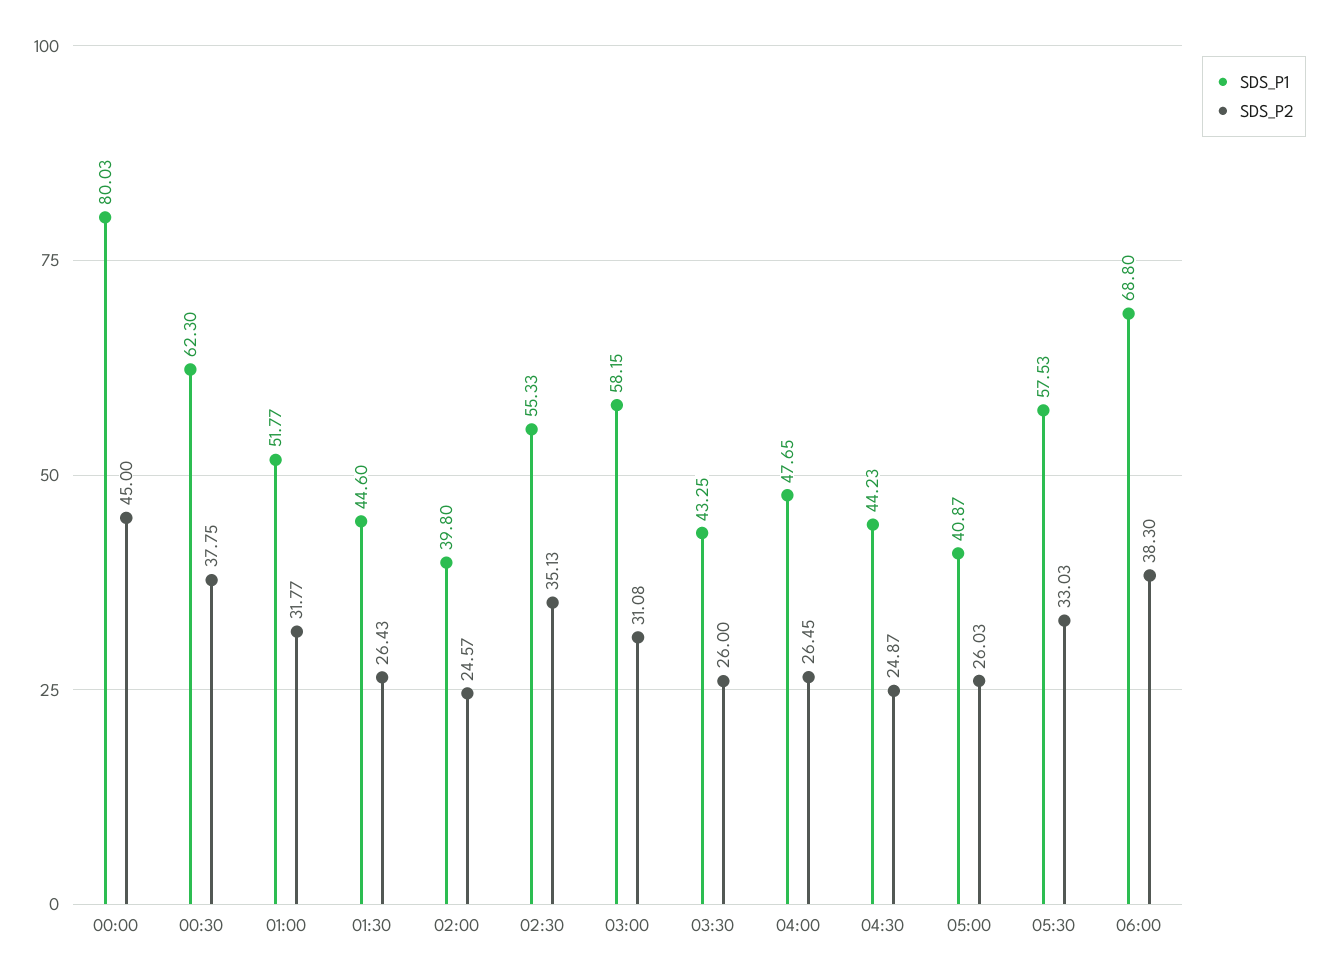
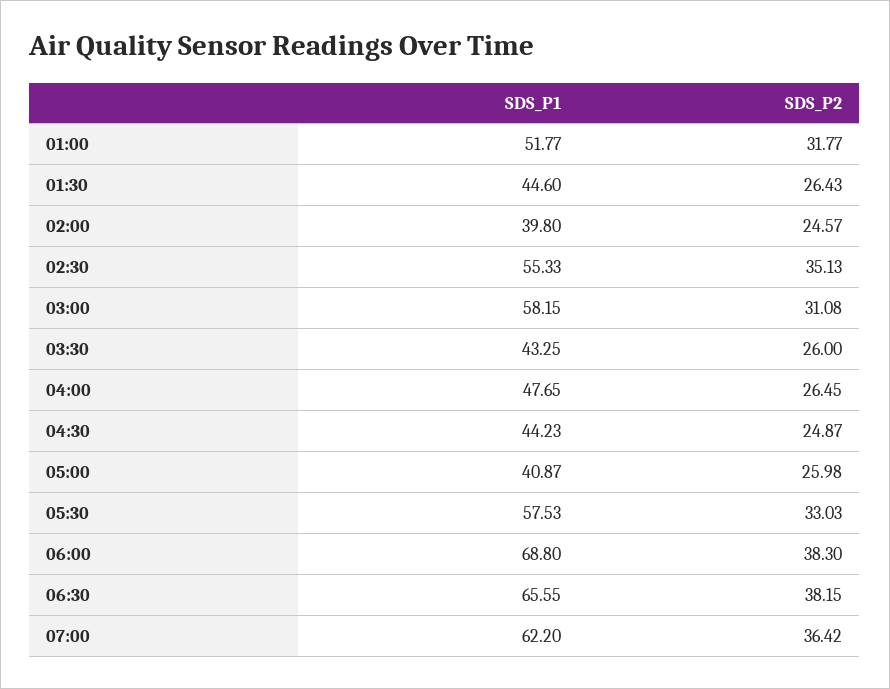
SDS_P1, 00:00: 80.03 -> none
SDS_P2, 00:00: 45 -> none
SDS_P1, 00:30: 62.3 -> none
SDS_P2, 00:30: 37.75 -> none
SDS_P2, 05:00: 26.03 -> 25.98
SDS_P1, 06:30: none -> 65.55
SDS_P2, 06:30: none -> 38.15
SDS_P1, 07:00: none -> 62.2
SDS_P2, 07:00: none -> 36.42

